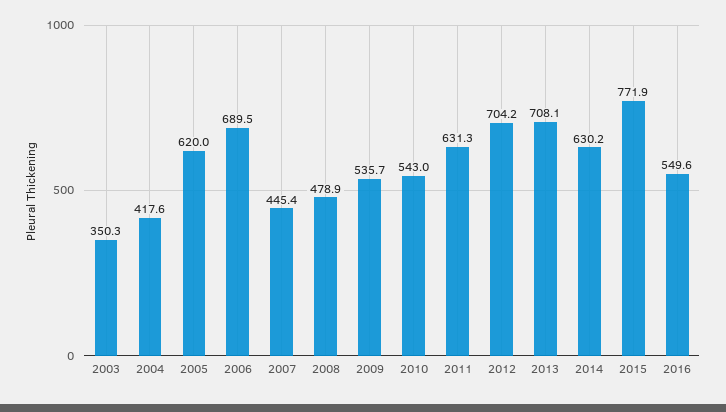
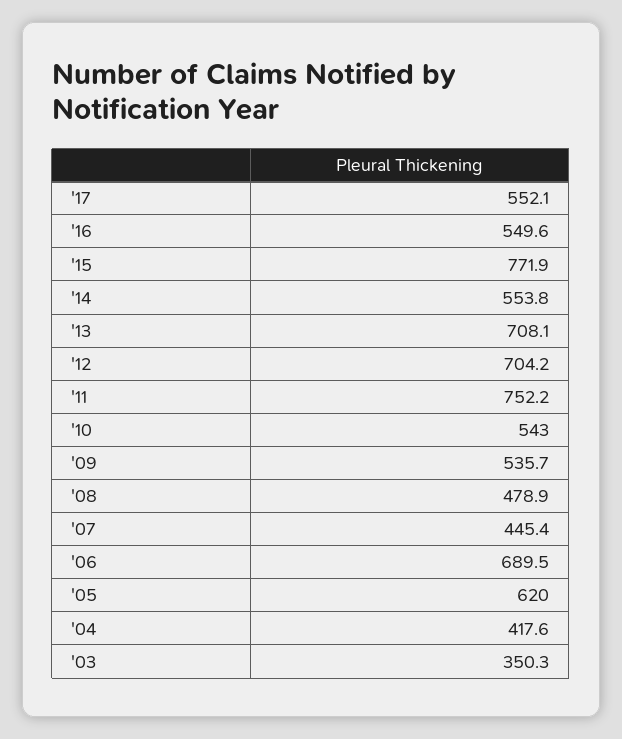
2011: 631.3 -> 752.2
2014: 630.2 -> 553.8
'17: none -> 552.1

